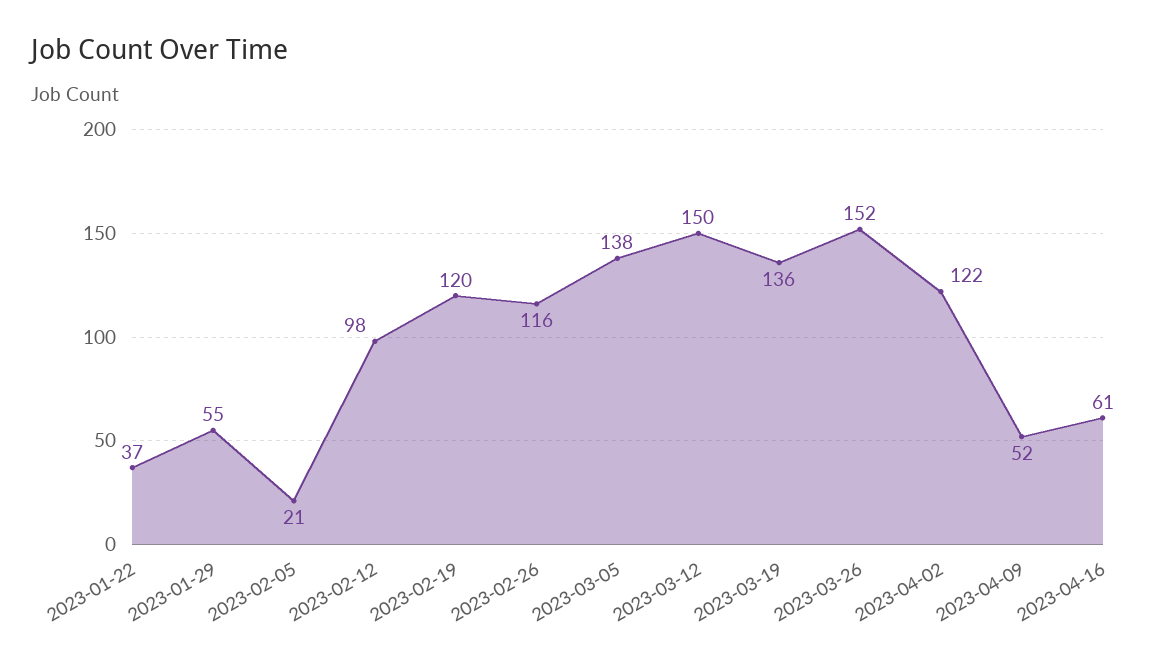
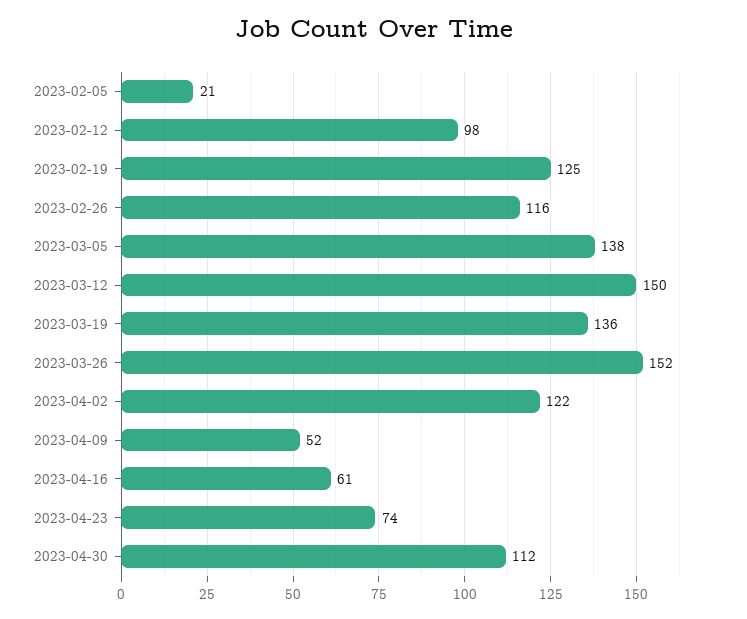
2023-01-22: 37 -> none
2023-01-29: 55 -> none
2023-02-19: 120 -> 125
2023-04-23: none -> 74
2023-04-30: none -> 112

